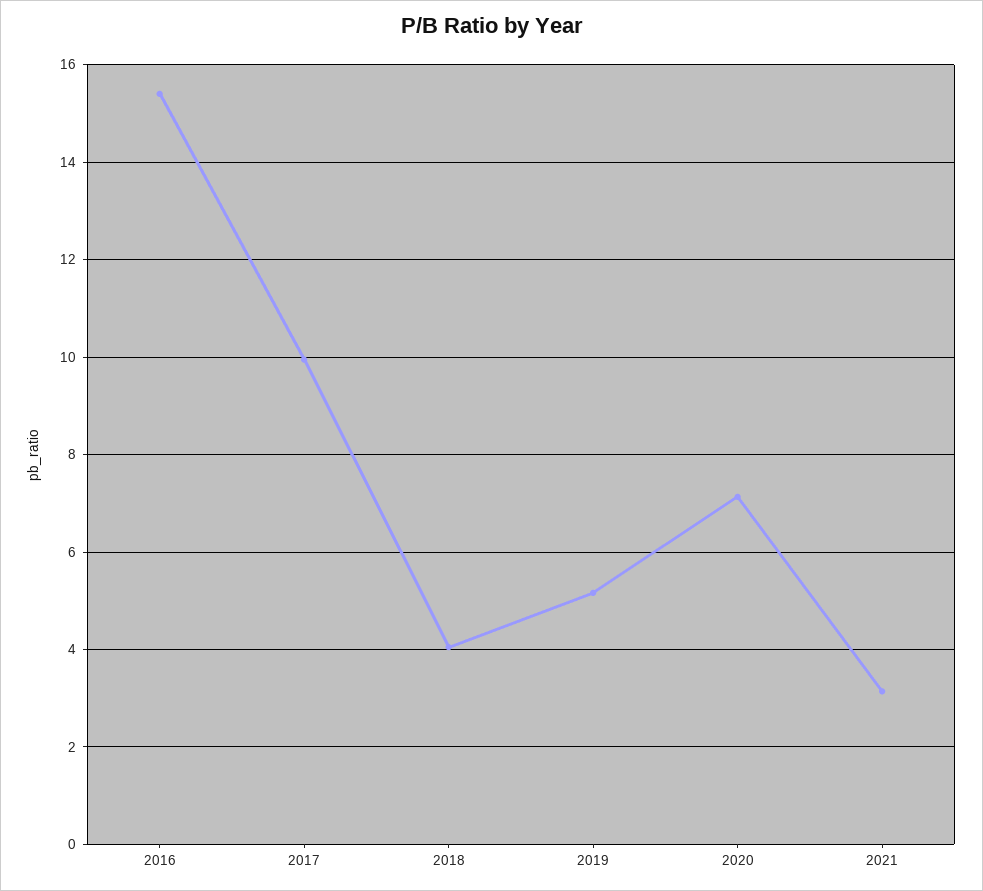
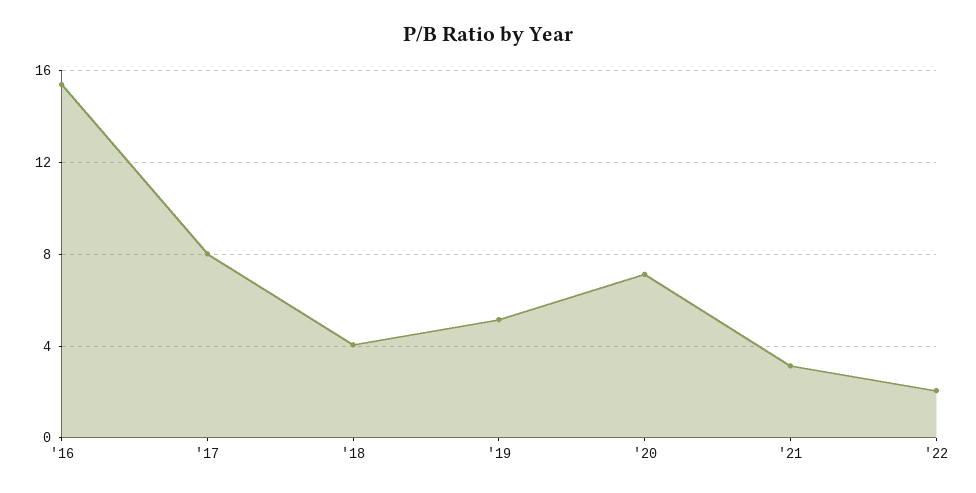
2017: 10 -> 8
'22: none -> 2

